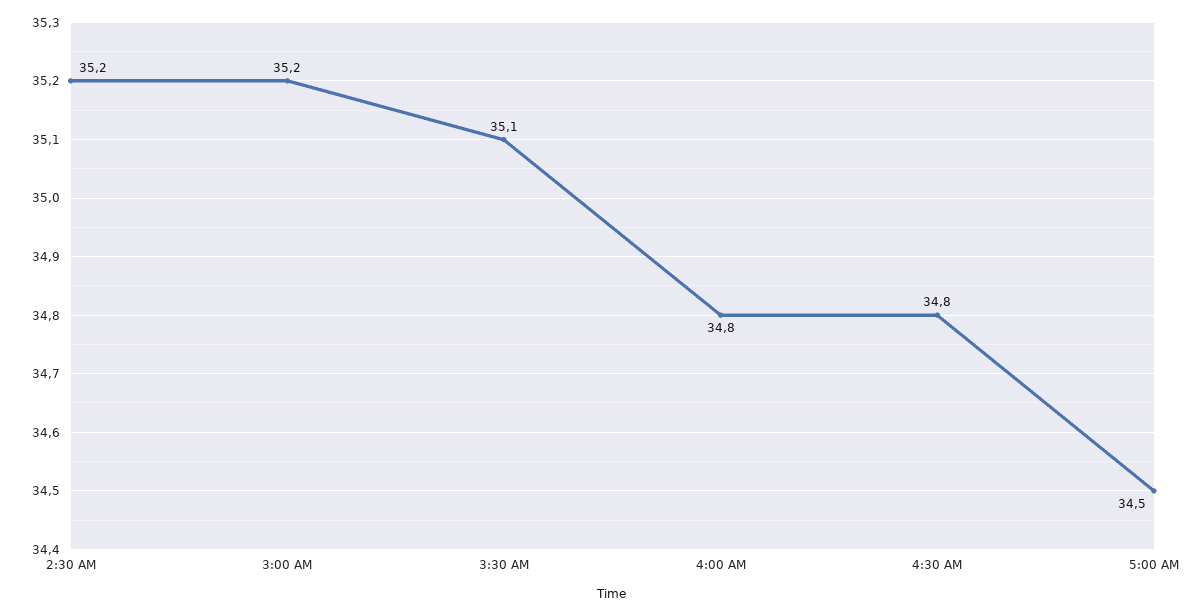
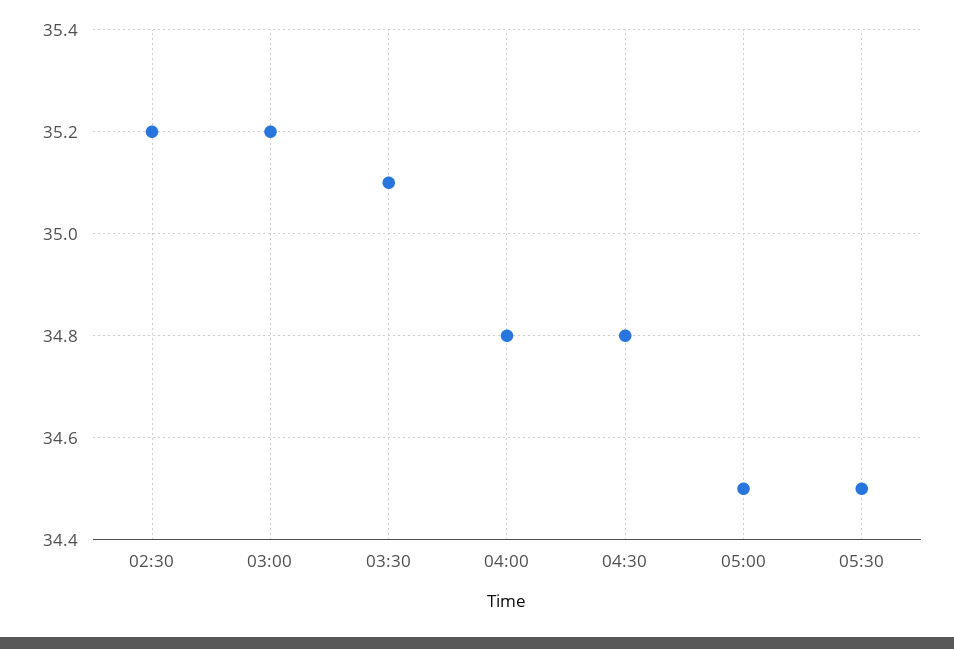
05:30: none -> 34.5

